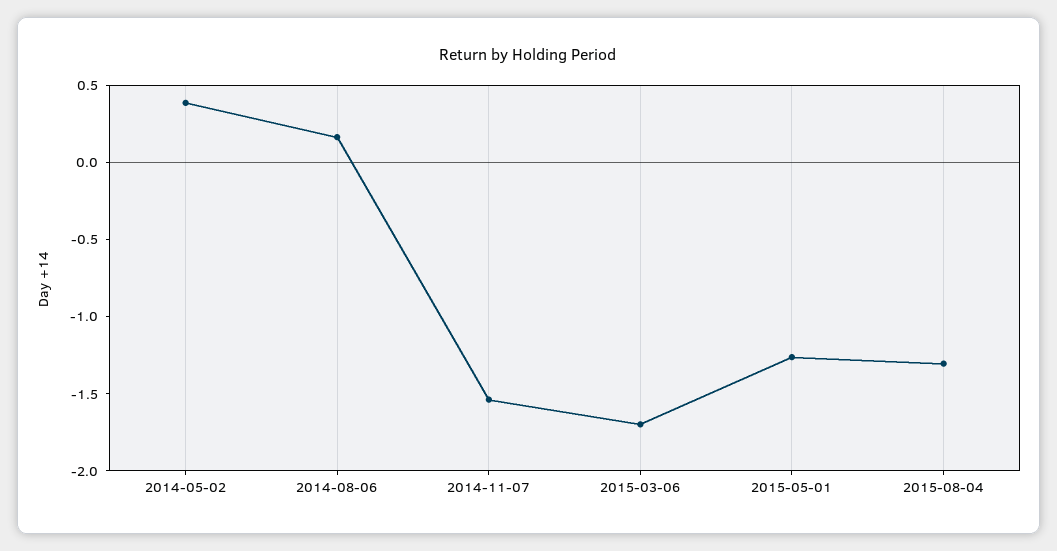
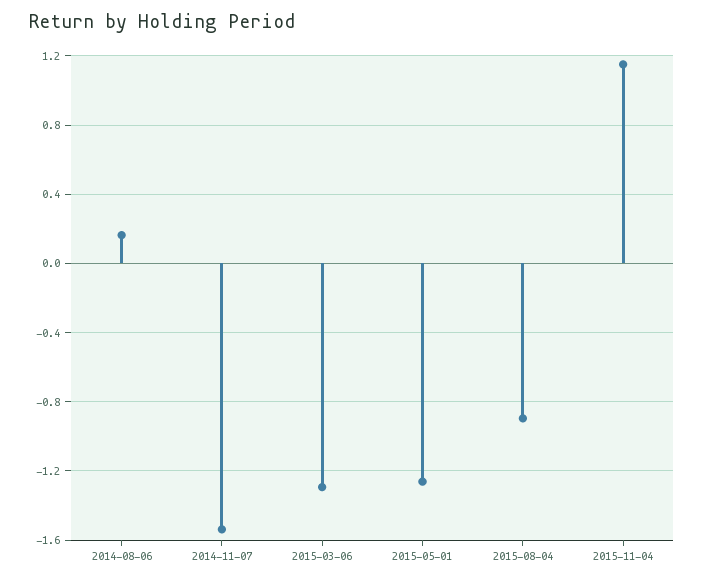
2014-05-02: 0.4 -> none
2015-03-06: -1.7 -> -1.3
2015-08-04: -1.3 -> -0.9
2015-11-04: none -> 1.15

